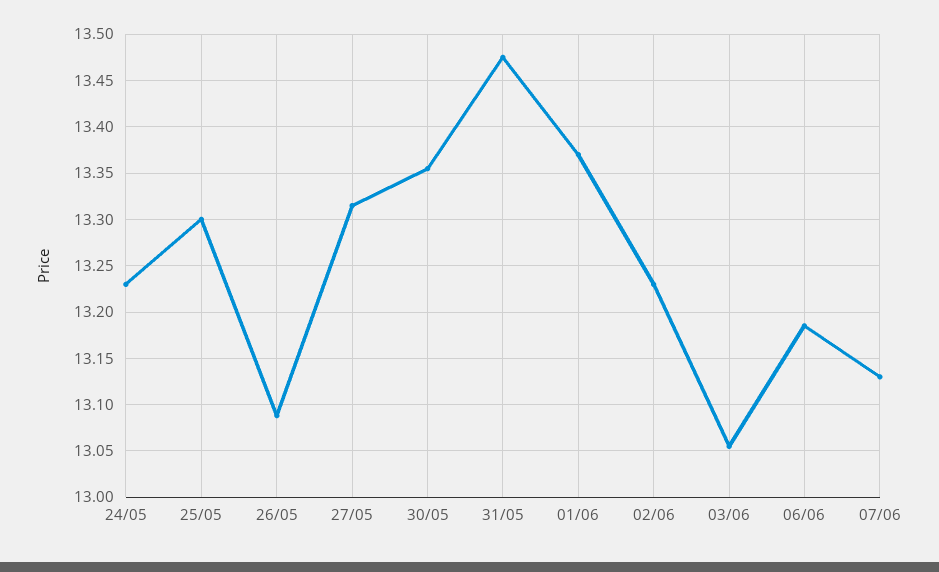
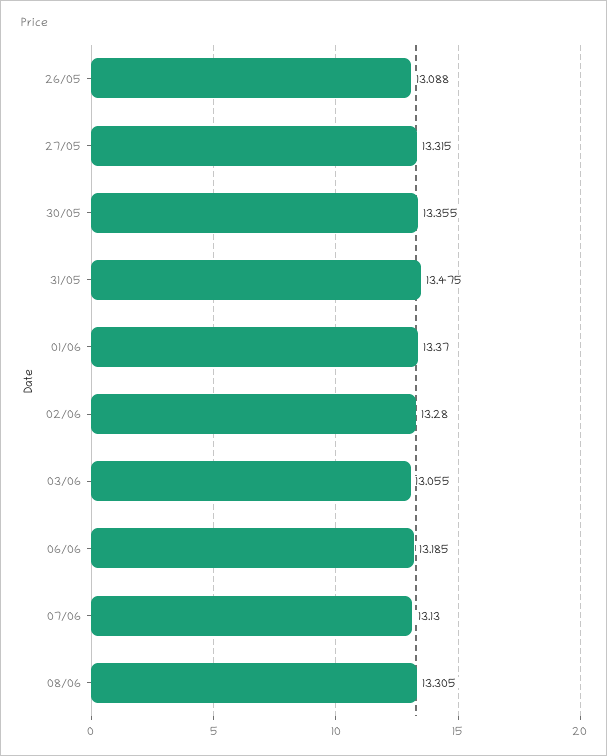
24/05: 13.23 -> none
25/05: 13.3 -> none
02/06: 13.23 -> 13.28
08/06: none -> 13.305

